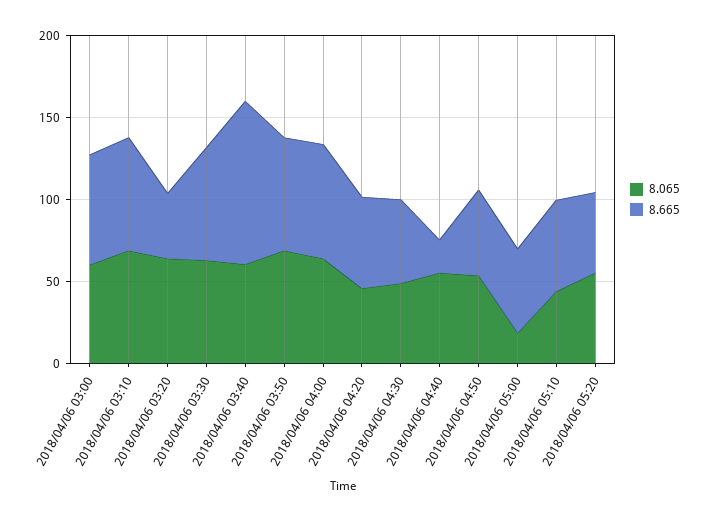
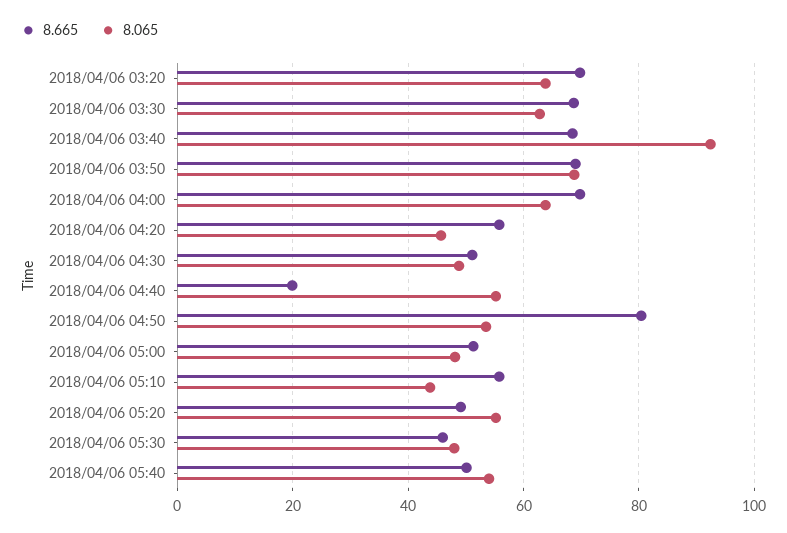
8.065, 2018/04/06 03:00: 60 -> none
8.665, 2018/04/06 03:00: 70 -> none
8.065, 2018/04/06 03:10: 70 -> none
8.665, 2018/04/06 03:10: 70 -> none
8.665, 2018/04/06 03:20: 40 -> 70
8.065, 2018/04/06 03:40: 60 -> 92
8.665, 2018/04/06 03:40: 100 -> 68
8.665, 2018/04/06 04:50: 50 -> 80
8.065, 2018/04/06 05:00: 20 -> 48
8.665, 2018/04/06 05:30: none -> 46
8.065, 2018/04/06 05:30: none -> 48
8.665, 2018/04/06 05:40: none -> 50
8.065, 2018/04/06 05:40: none -> 54

